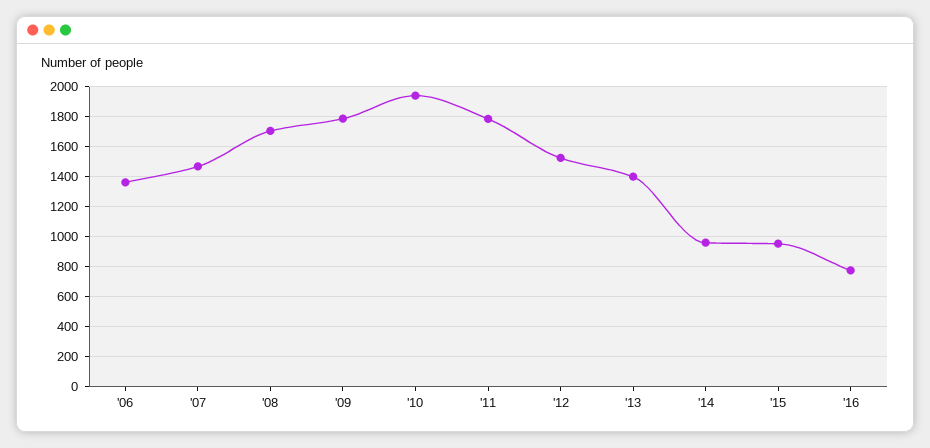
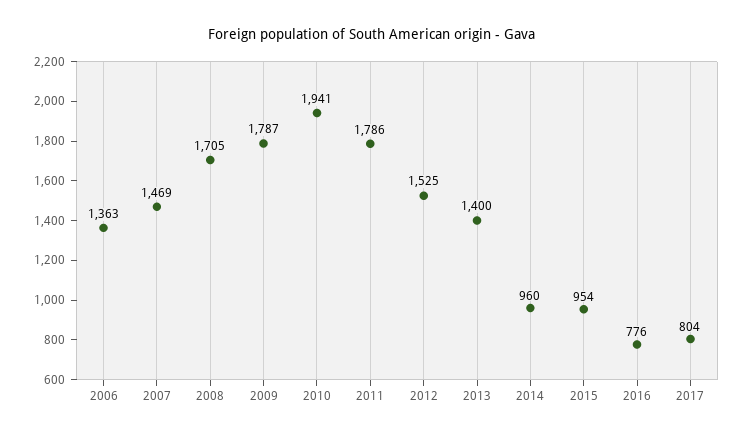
2017: none -> 804

